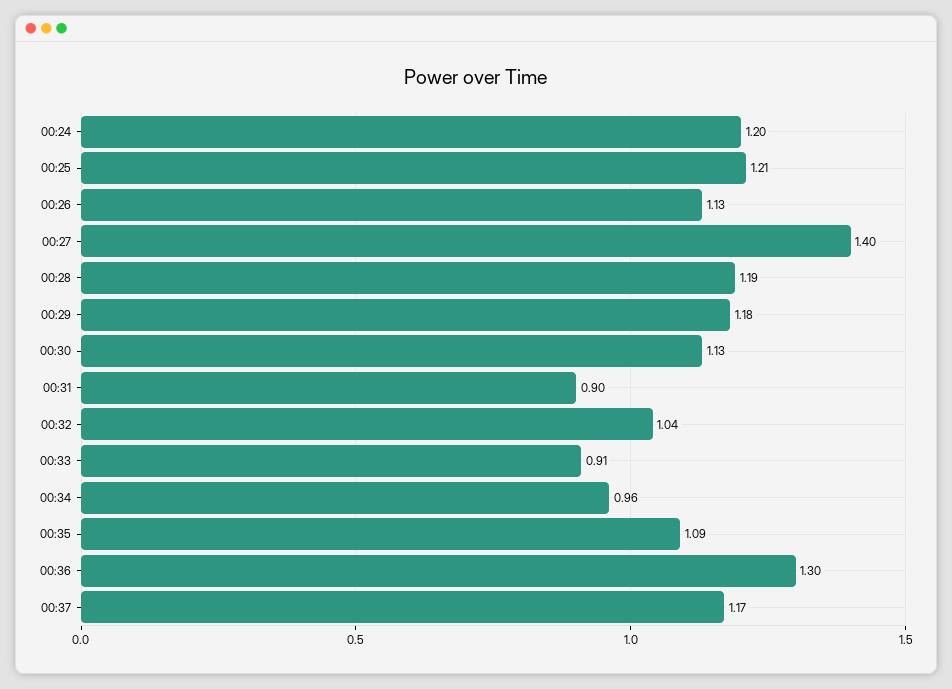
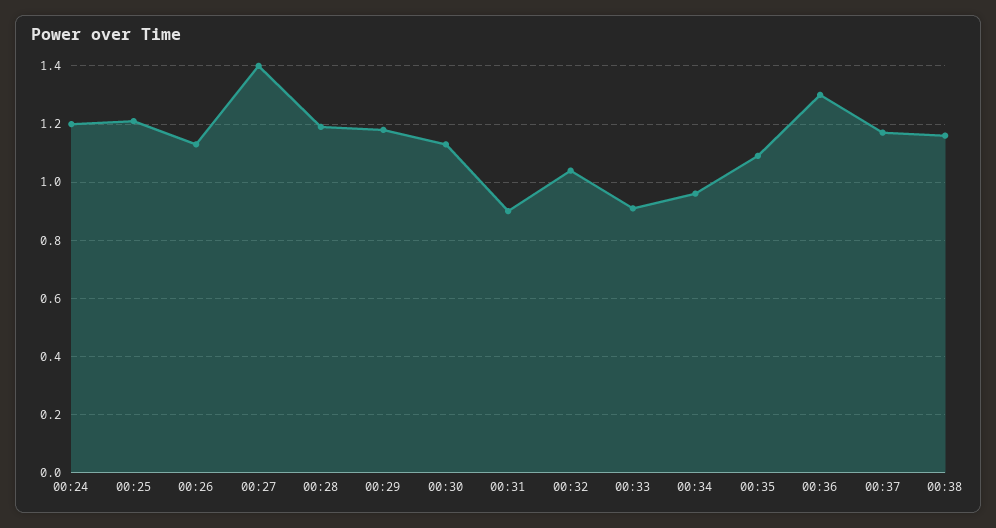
00:38: none -> 1.15

